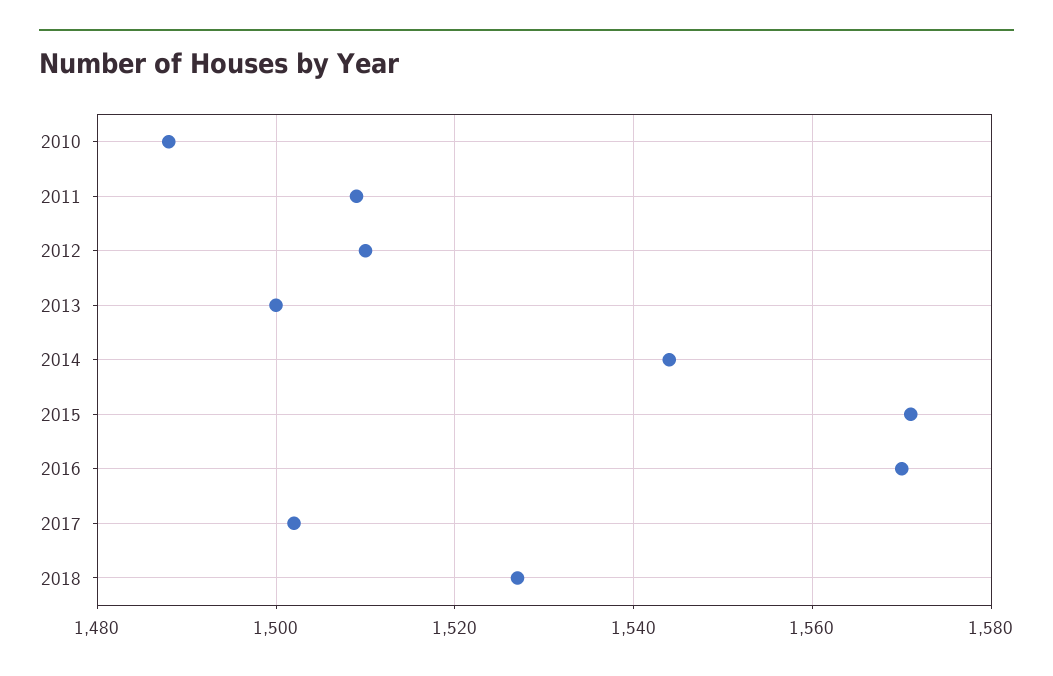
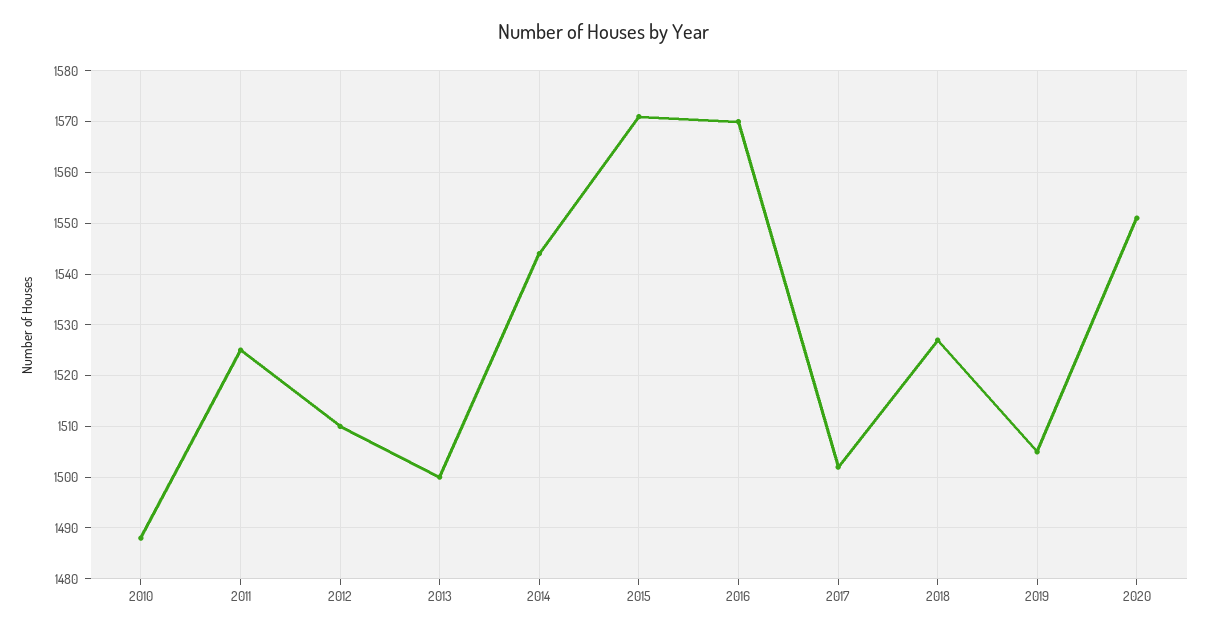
2011: 1510 -> 1525
2019: none -> 1505
2020: none -> 1550

